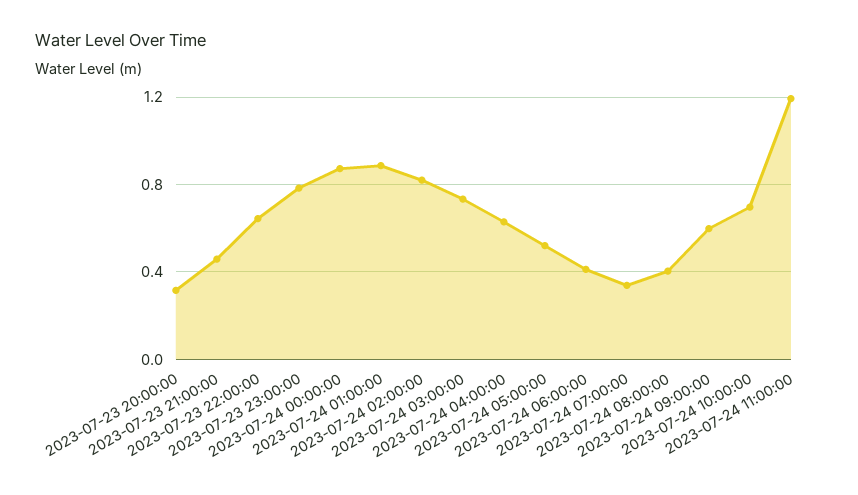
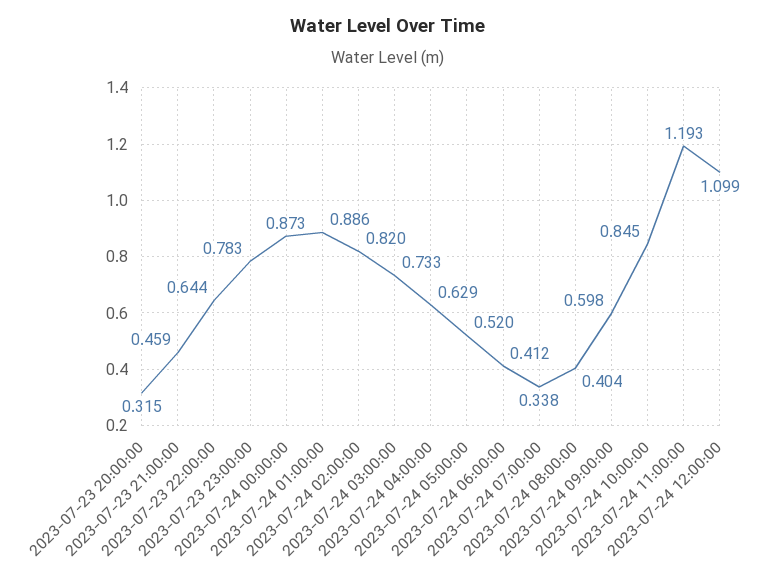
2023-07-24 10:00:00: 0.7 -> 0.845
2023-07-24 12:00:00: none -> 1.099

